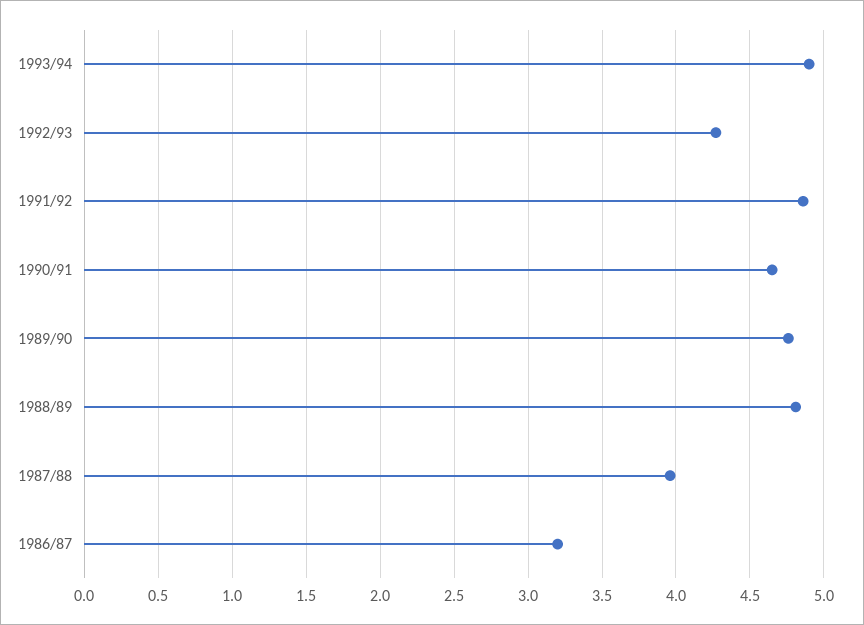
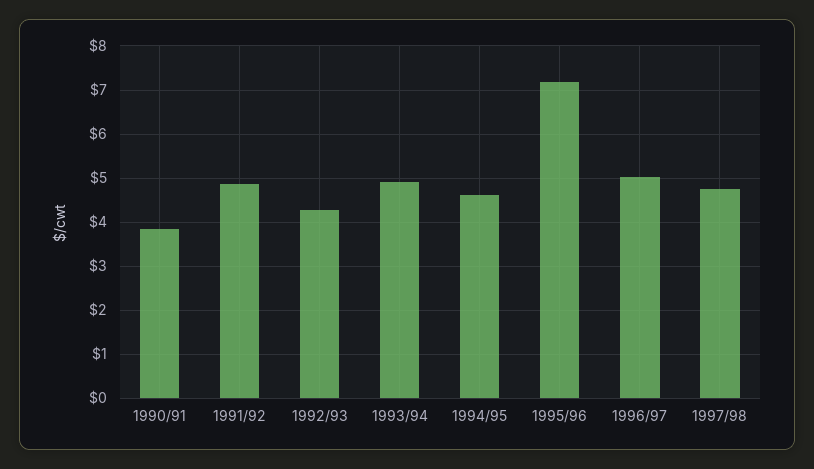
1990/91: 4.65 -> 3.8
1989/90: 4.75 -> none
1988/89: 4.8 -> none
1987/88: 3.95 -> none
1986/87: 3.2 -> none
1994/95: none -> 4.6
1995/96: none -> 7.2
1996/97: none -> 5
1997/98: none -> 4.8

